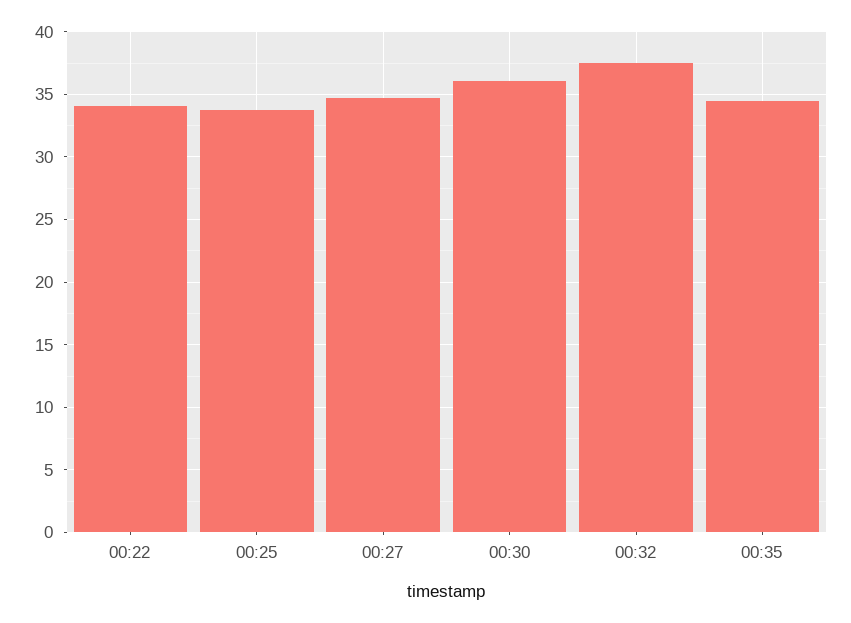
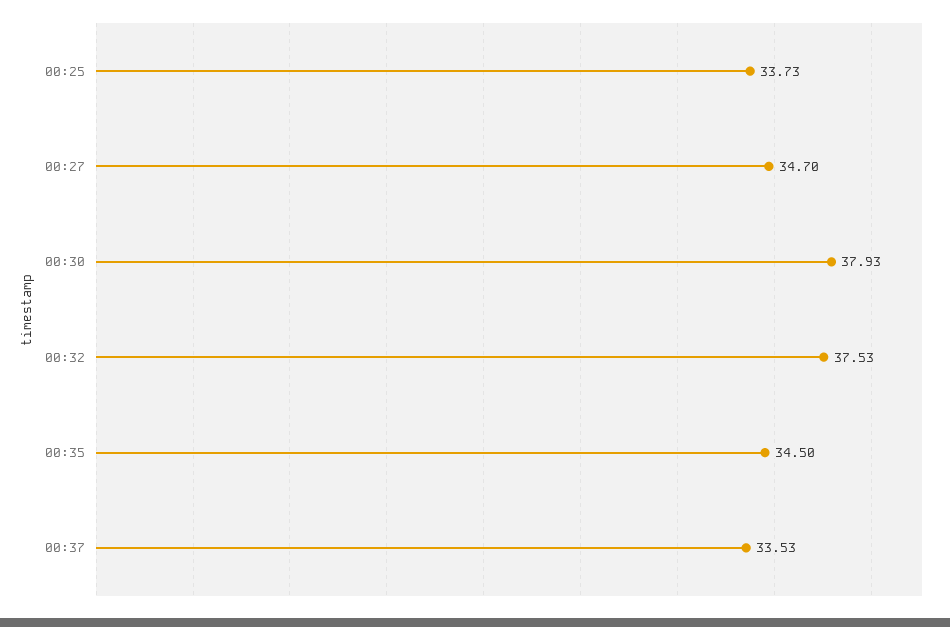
00:22: 34 -> none
00:30: 36 -> 37.93
00:37: none -> 33.53

